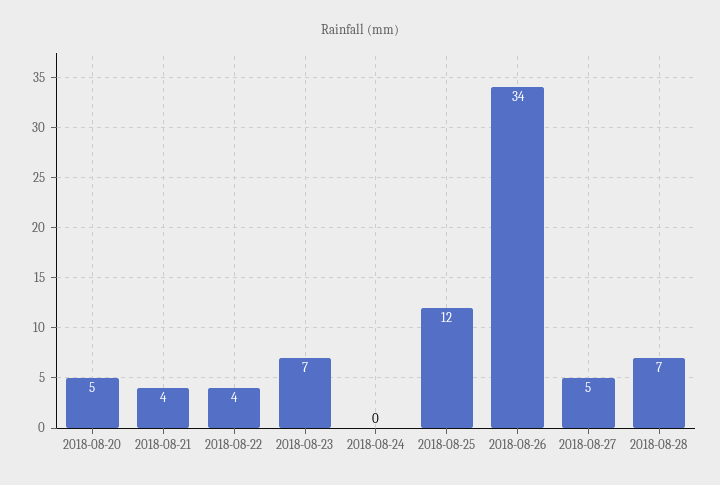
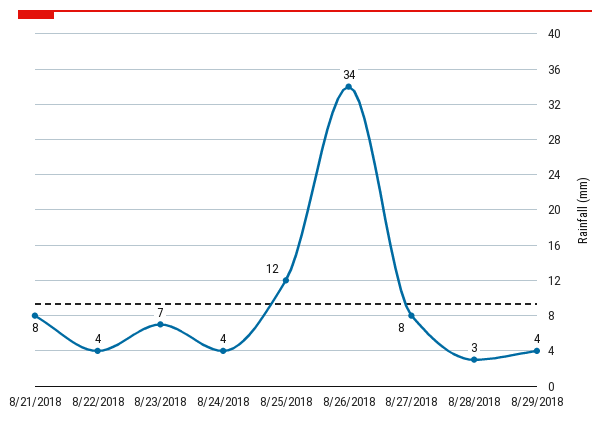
2018-08-20: 5 -> none
2018-08-21: 4 -> 8
2018-08-24: 0 -> 4
2018-08-27: 5 -> 8
2018-08-28: 7 -> 3
8/29/2018: none -> 4

